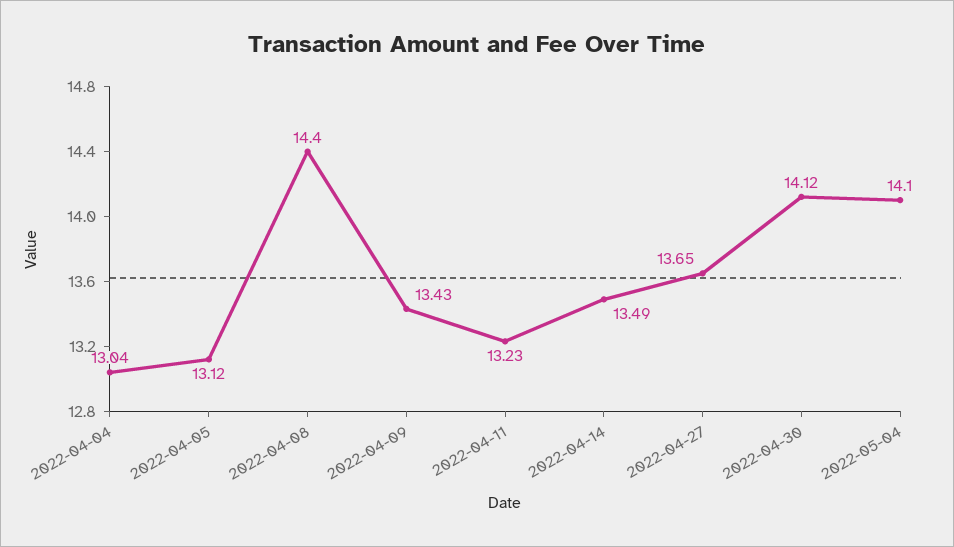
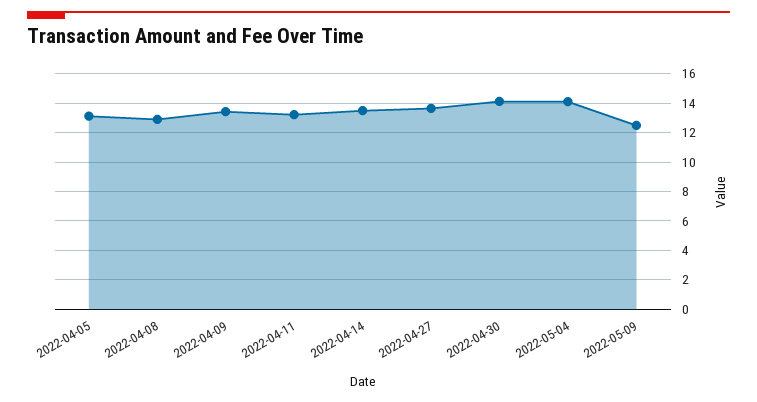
2022-04-04: 13.04 -> none
2022-04-08: 14.4 -> 13
2022-05-09: none -> 12.5

